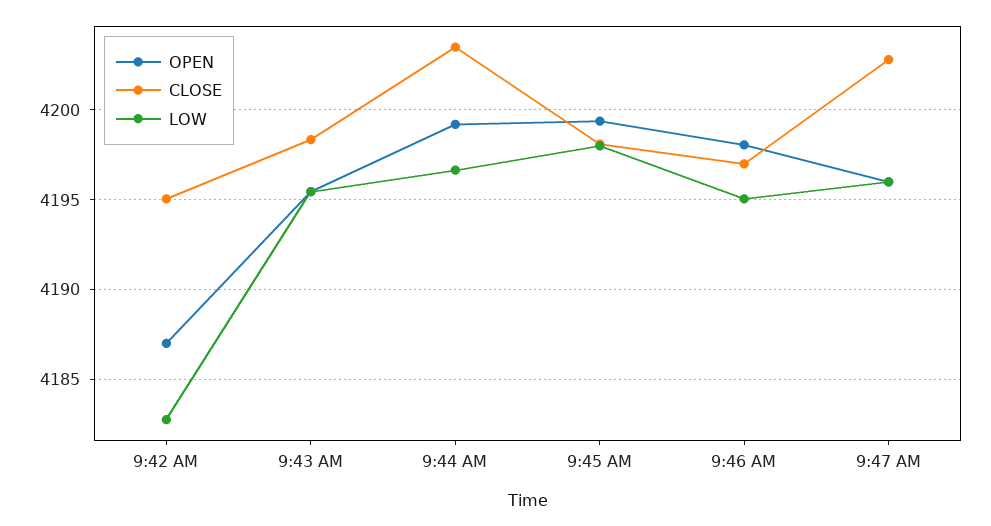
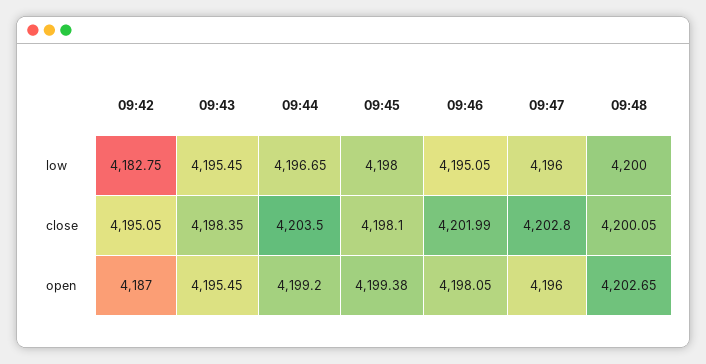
CLOSE, 9:46 AM: 4197 -> 4201.99
LOW, 09:48: none -> 4200
CLOSE, 09:48: none -> 4200.05
OPEN, 09:48: none -> 4202.65

